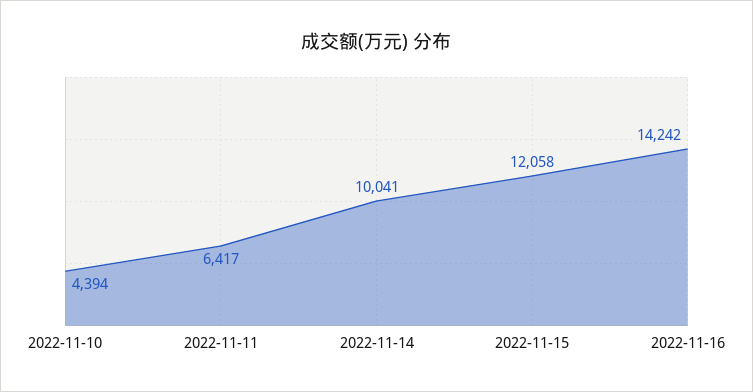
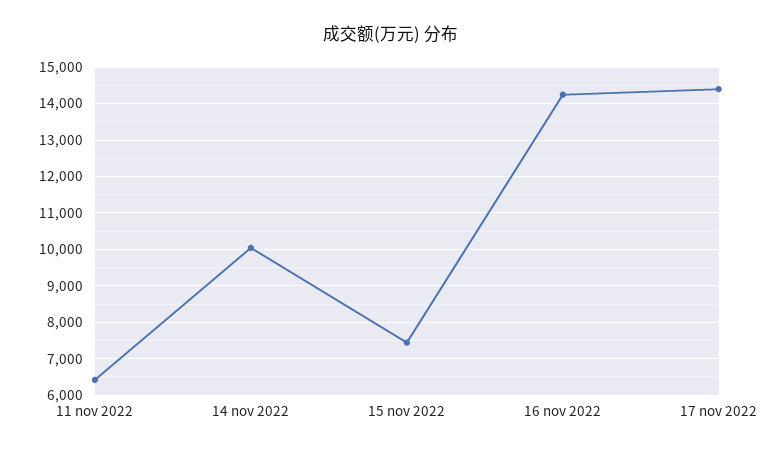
2022-11-10: 4394 -> none
2022-11-15: 12058 -> 7400
17 nov 2022: none -> 14400

